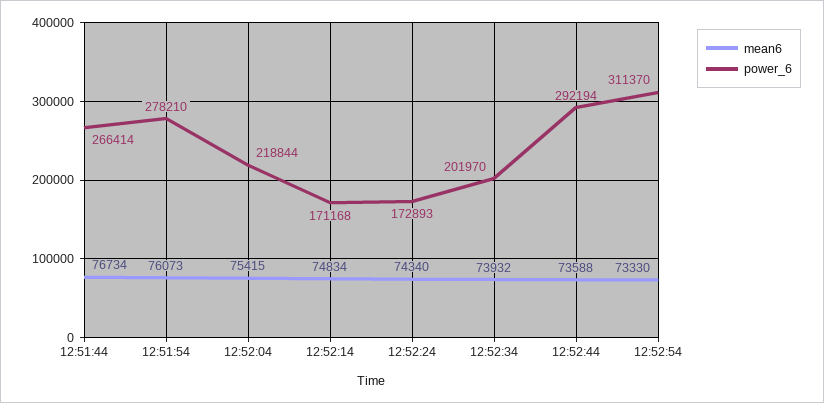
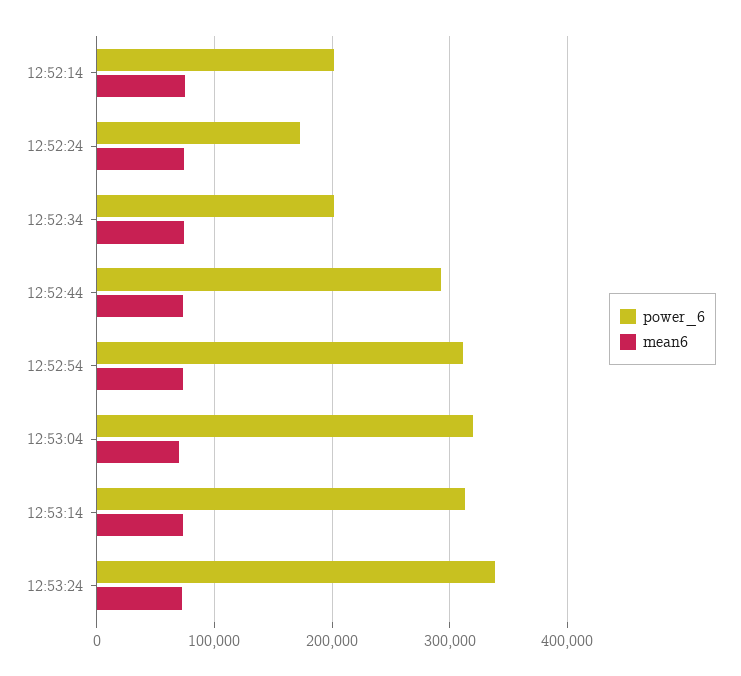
mean6, 12:51:44: 76734 -> none
power_6, 12:51:44: 266414 -> none
mean6, 12:51:54: 76073 -> none
power_6, 12:51:54: 278210 -> none
mean6, 12:52:04: 75415 -> none
power_6, 12:52:04: 218844 -> none
power_6, 12:52:14: 171168 -> 200000
power_6, 12:53:04: none -> 320000
mean6, 12:53:04: none -> 70000
power_6, 12:53:14: none -> 310000
mean6, 12:53:14: none -> 70000
power_6, 12:53:24: none -> 340000
mean6, 12:53:24: none -> 70000

